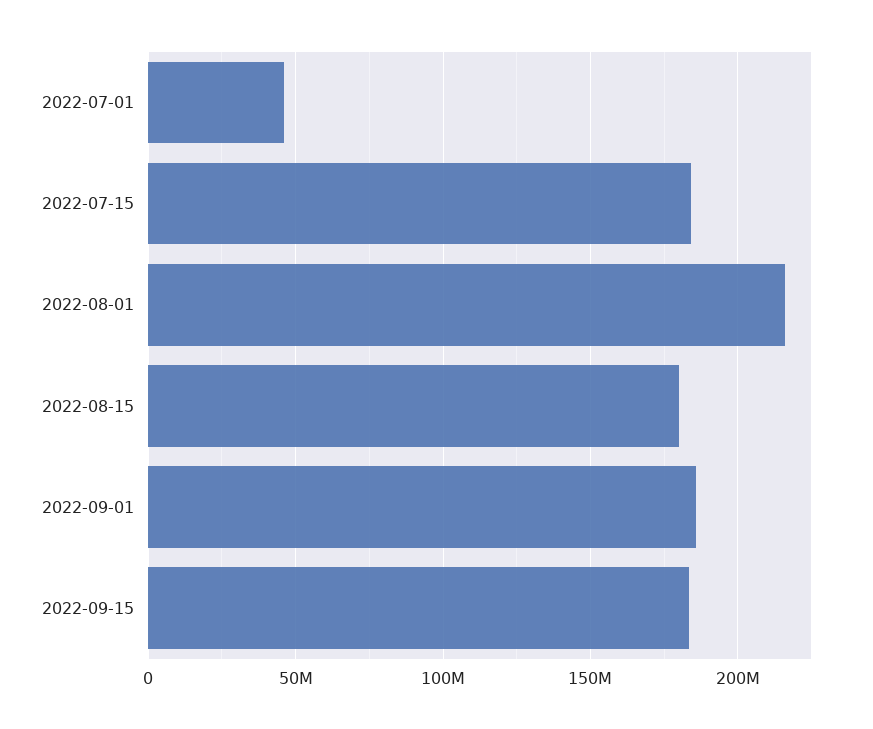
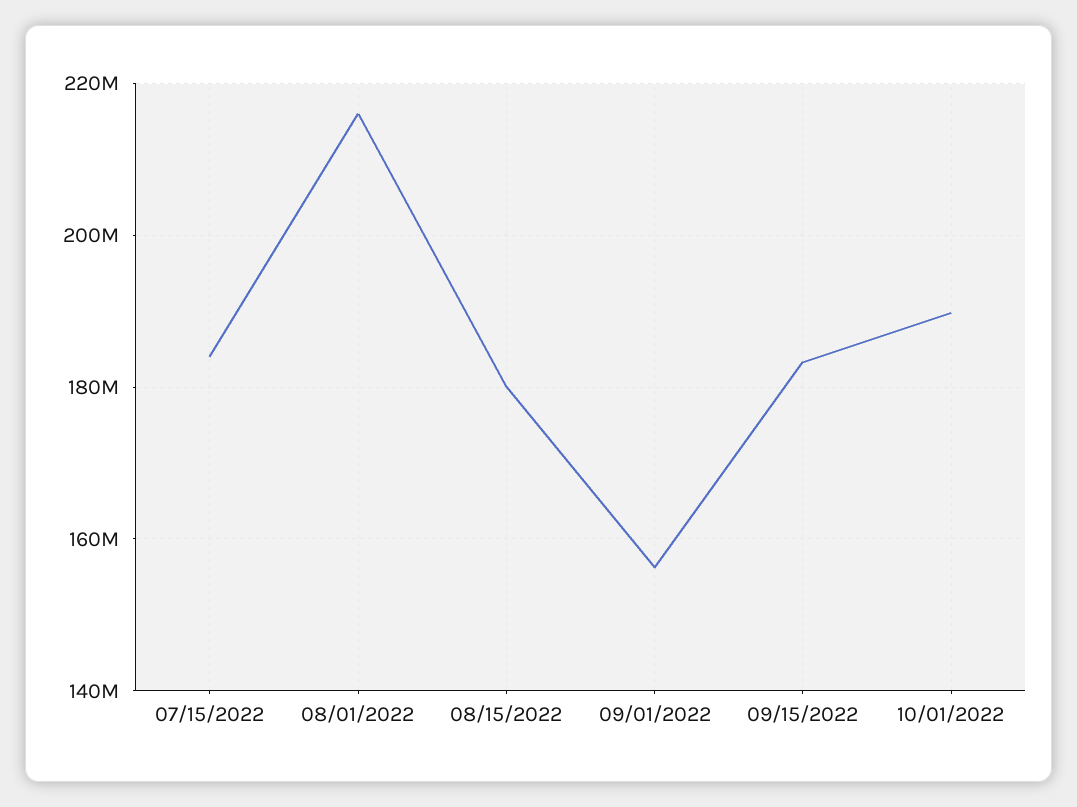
2022-07-01: 45000000 -> none
2022-09-01: 185000000 -> 156000000
10/01/2022: none -> 190000000

